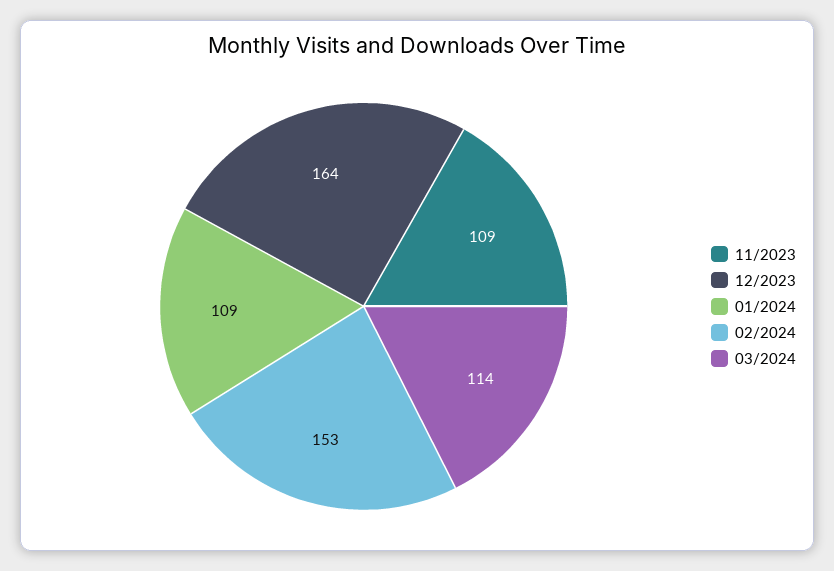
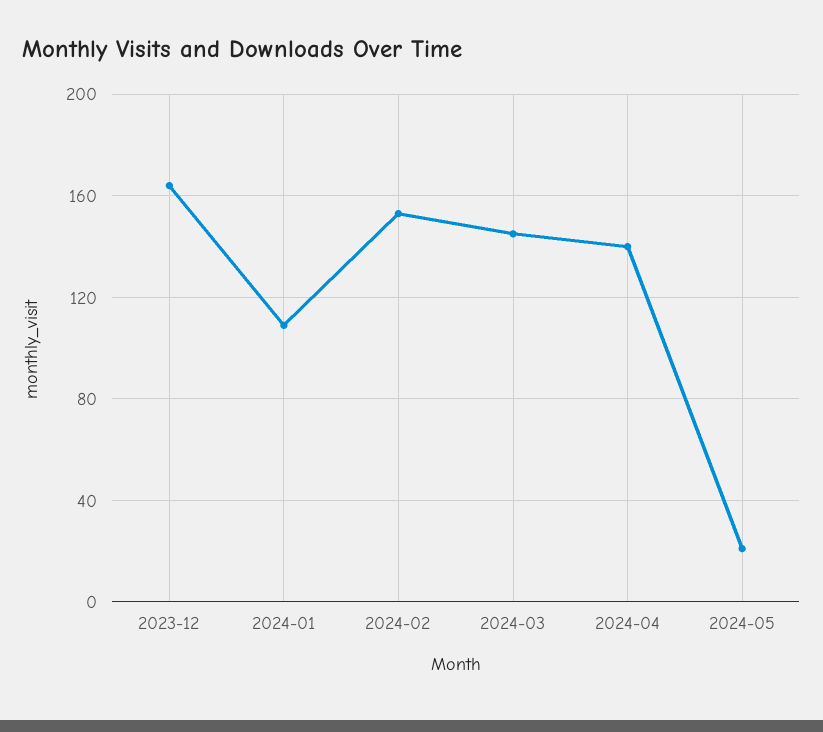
11/2023: 109 -> none
03/2024: 114 -> 145
2024-04: none -> 140
2024-05: none -> 20

